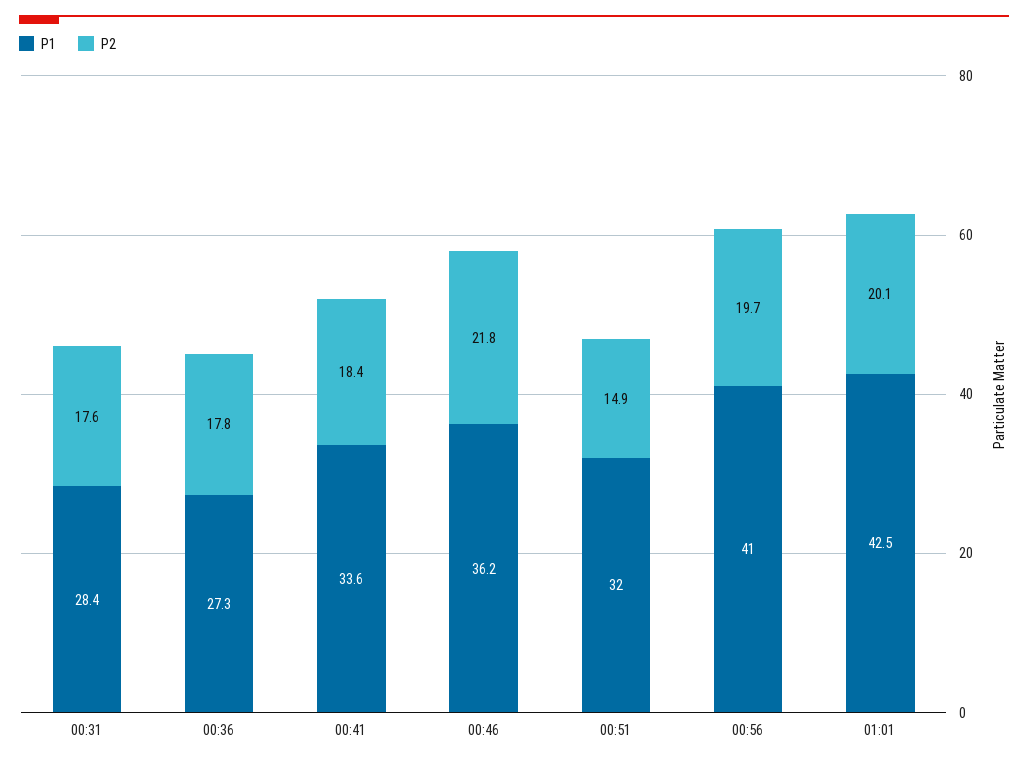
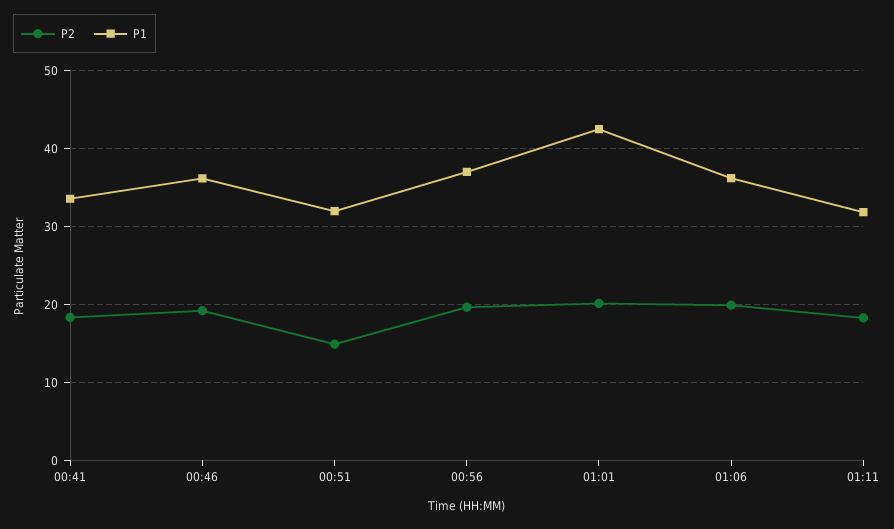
P1, 00:31: 28.4 -> none
P2, 00:31: 17.6 -> none
P1, 00:36: 27.3 -> none
P2, 00:36: 17.8 -> none
P2, 00:46: 21.8 -> 19
P1, 00:56: 41 -> 37
P2, 01:06: none -> 20
P1, 01:06: none -> 36
P2, 01:11: none -> 18
P1, 01:11: none -> 32

